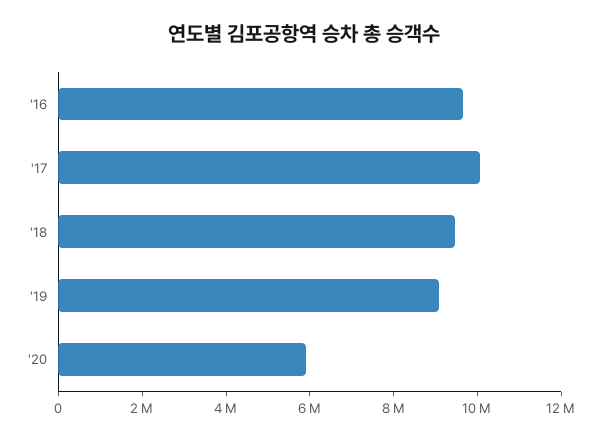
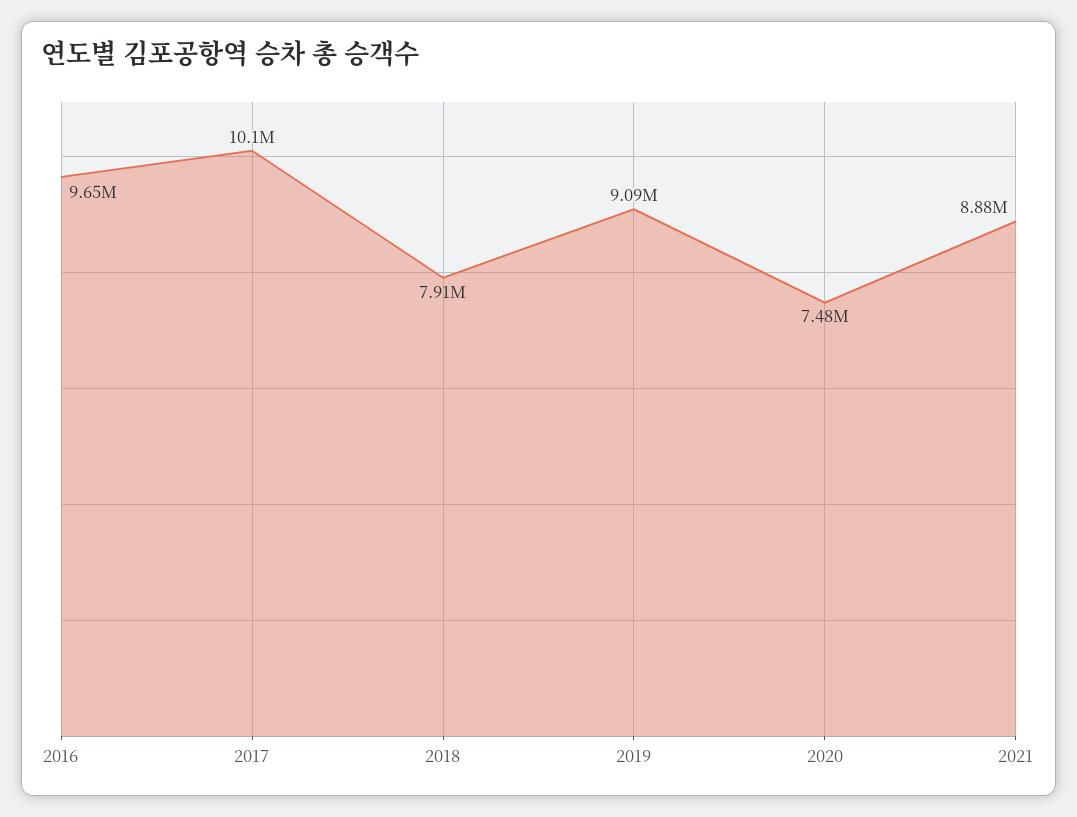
'18: 9500000 -> 7910000
'20: 6000000 -> 7480000
2021: none -> 8880000

